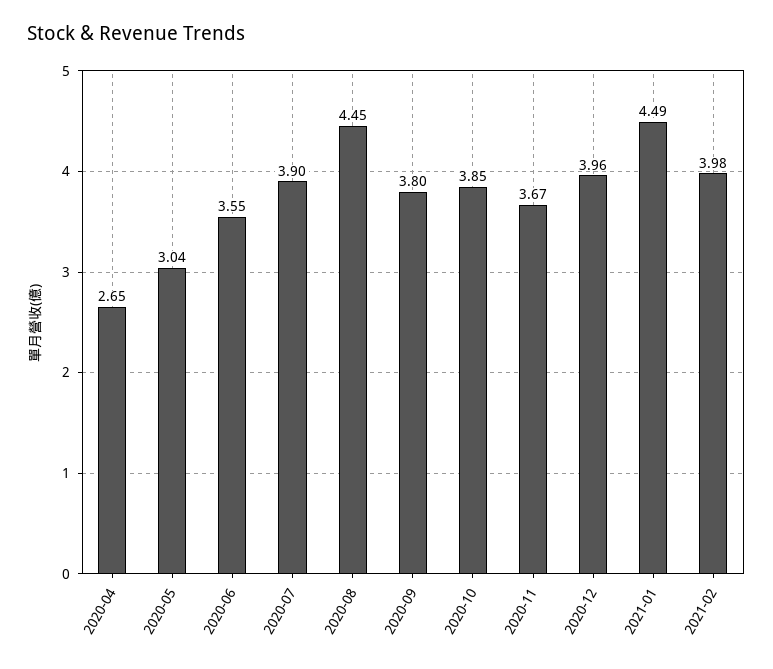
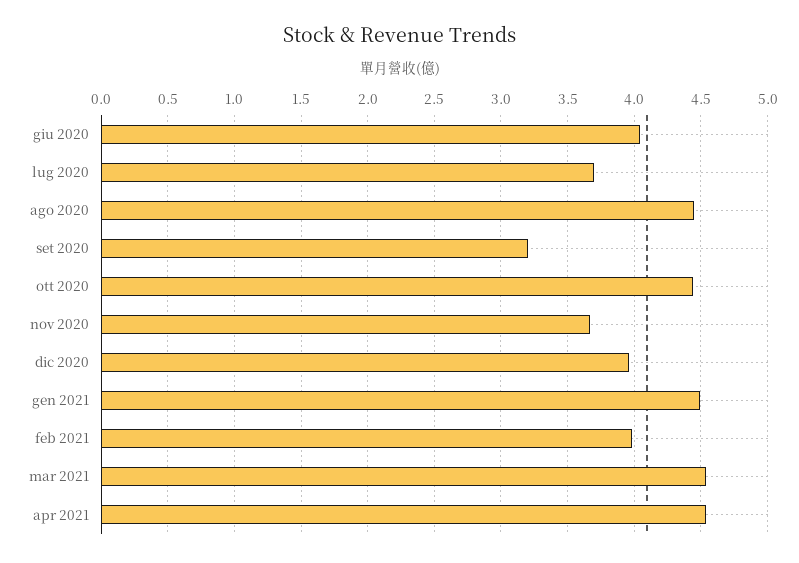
2020-04: 2.65 -> none
2020-05: 3.04 -> none
2020-06: 3.55 -> 4.05
2020-07: 3.9 -> 3.7
2020-09: 3.8 -> 3.2
2020-10: 3.85 -> 4.45
mar 2021: none -> 4.55
apr 2021: none -> 4.55

